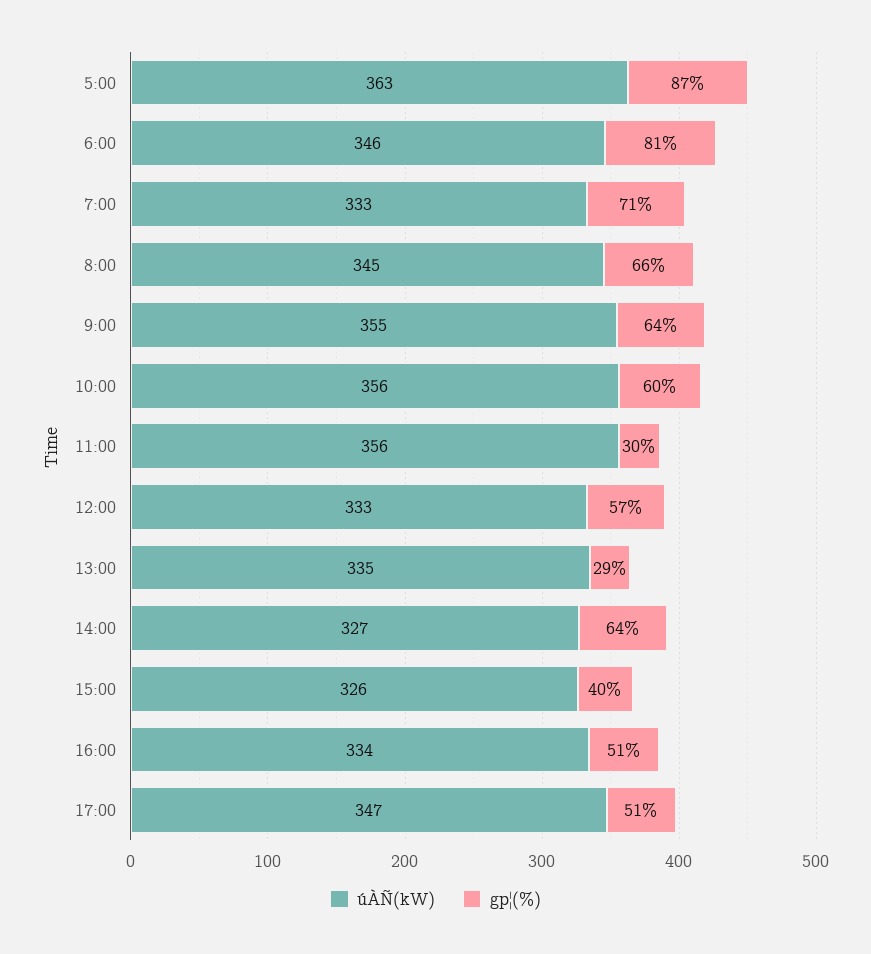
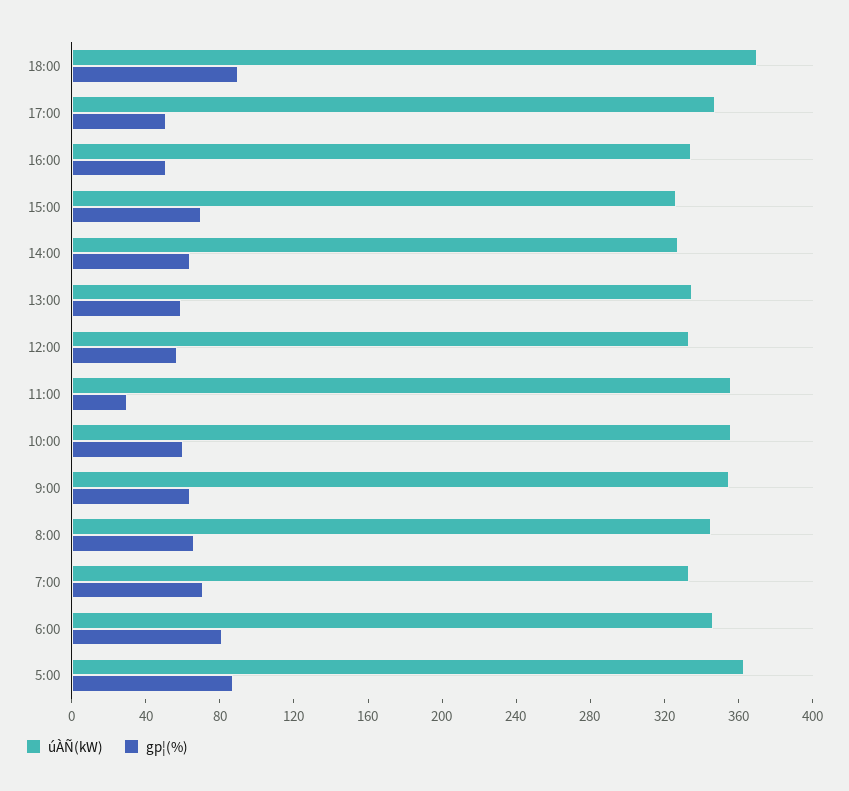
gp¦(%), 13:00: 29 -> 60
gp¦(%), 15:00: 40 -> 70
úÀÑ(kW), 18:00: none -> 370
gp¦(%), 18:00: none -> 90

